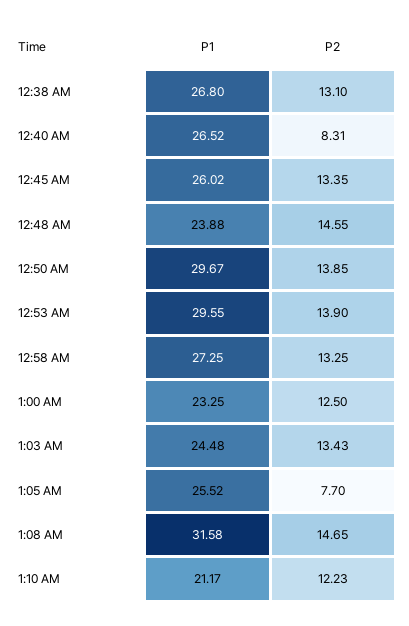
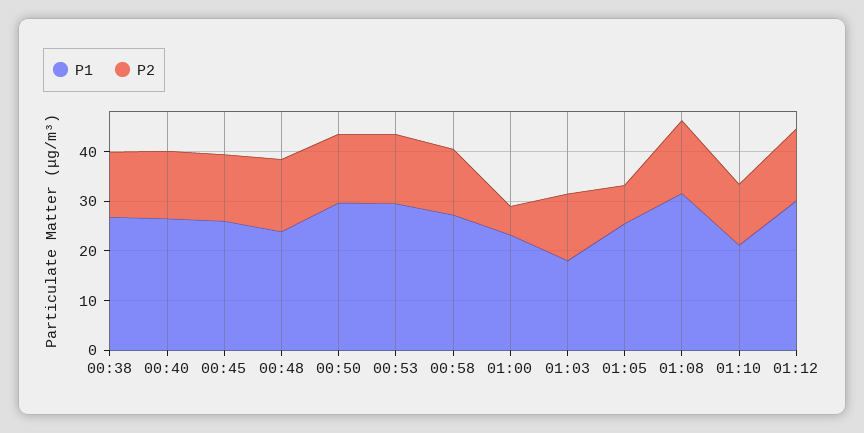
P2, 12:40 AM: 8.31 -> 14
P2, 1:00 AM: 12.5 -> 6
P1, 1:03 AM: 24.48 -> 18
P1, 01:12: none -> 30
P2, 01:12: none -> 14

